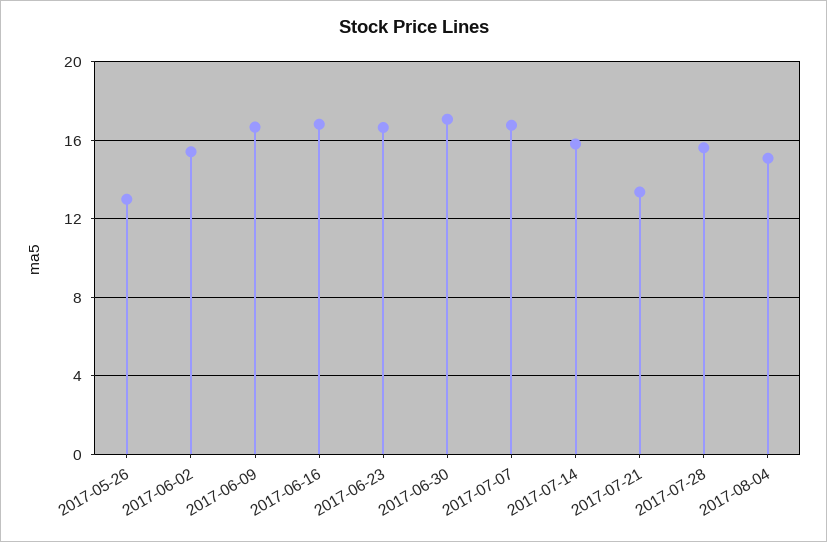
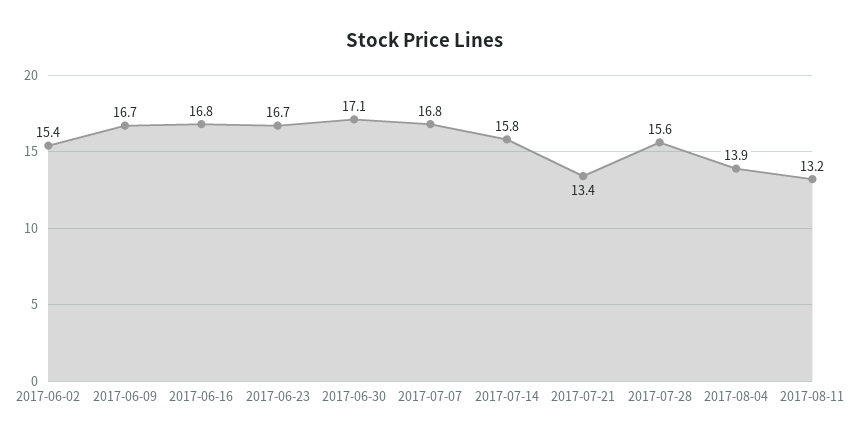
2017-05-26: 13 -> none
2017-08-04: 15 -> 13.9
2017-08-11: none -> 13.2

